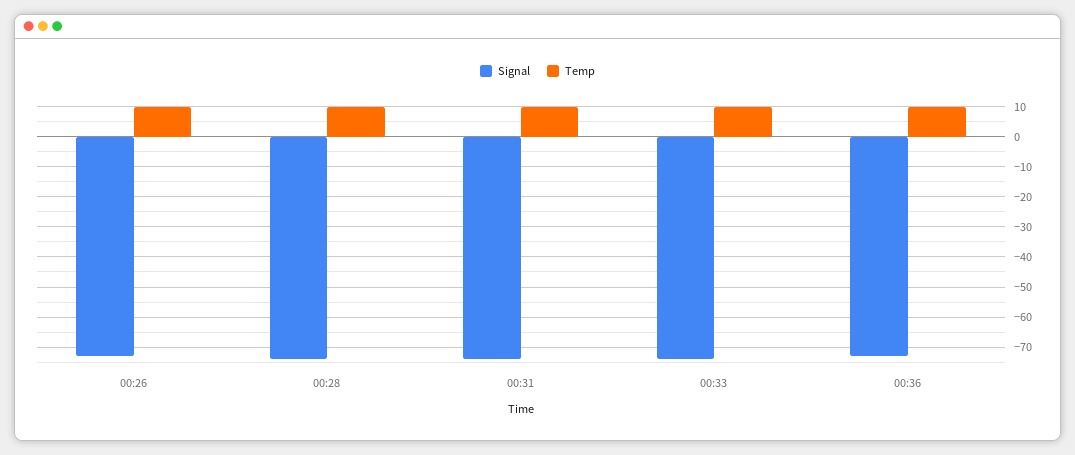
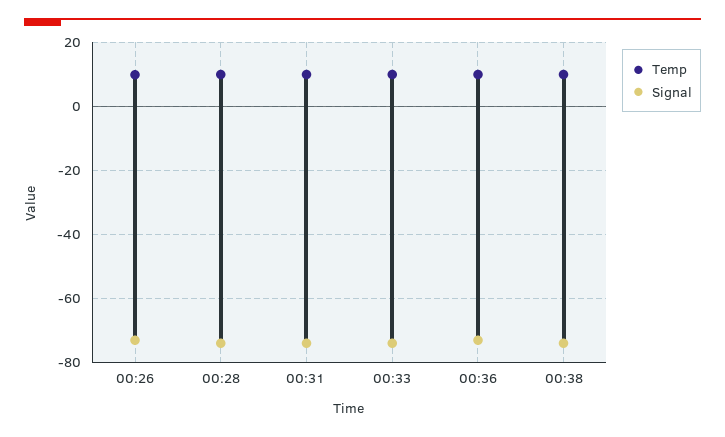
Temp, 00:38: none -> 10
Signal, 00:38: none -> -74

